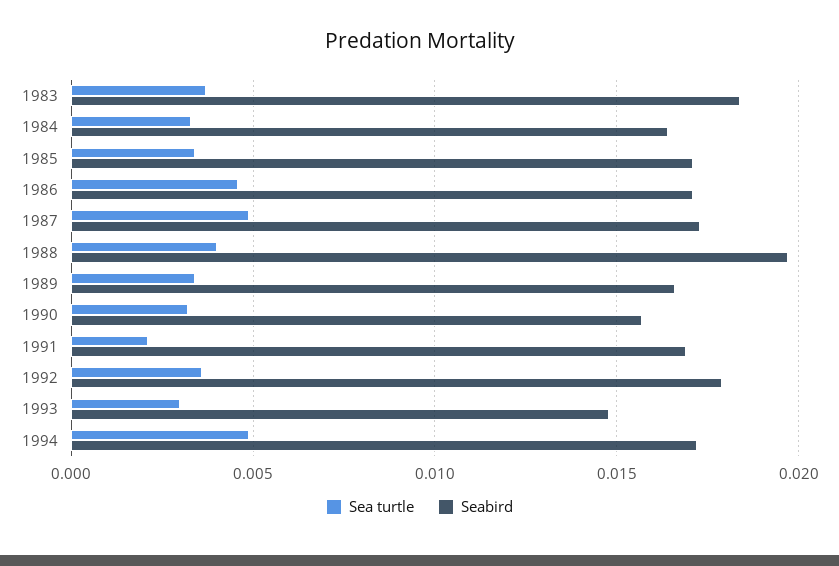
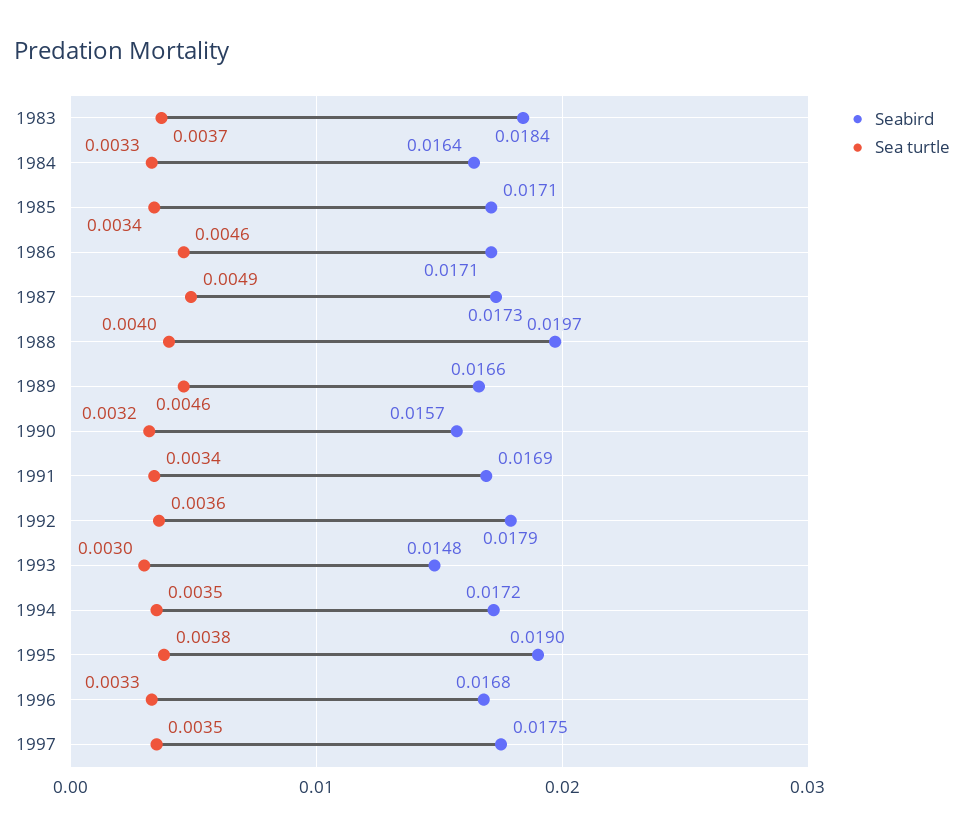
Sea turtle, 1989: 0.0035 -> 0.0046
Sea turtle, 1991: 0.002 -> 0.0034
Sea turtle, 1994: 0.005 -> 0.0035
Seabird, 1995: none -> 0.019
Sea turtle, 1995: none -> 0.0038
Seabird, 1996: none -> 0.0168
Sea turtle, 1996: none -> 0.0033
Seabird, 1997: none -> 0.0175
Sea turtle, 1997: none -> 0.0035

